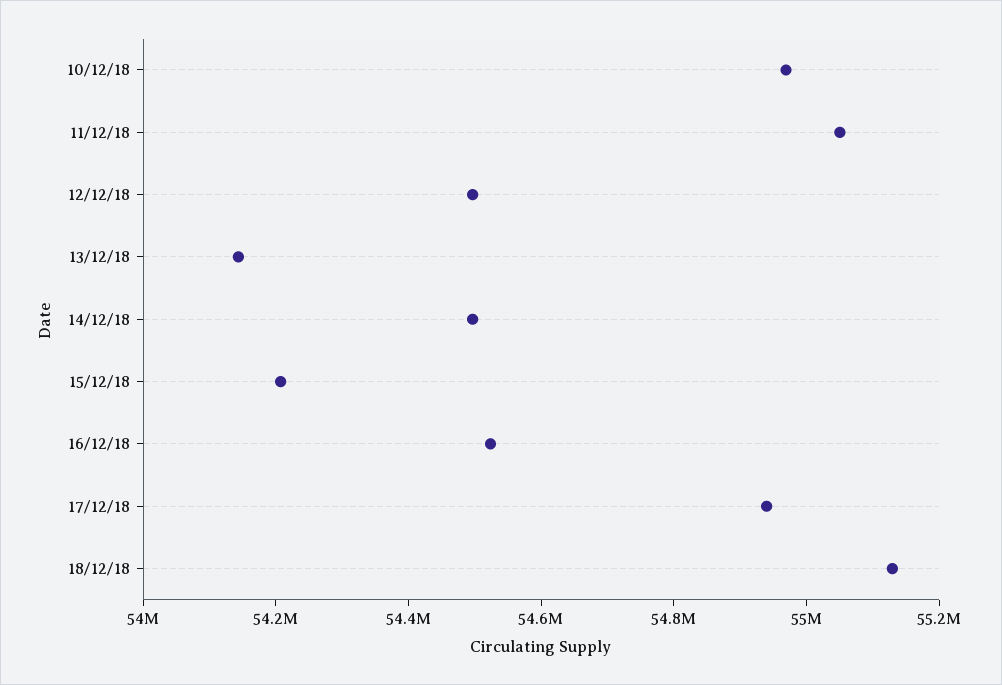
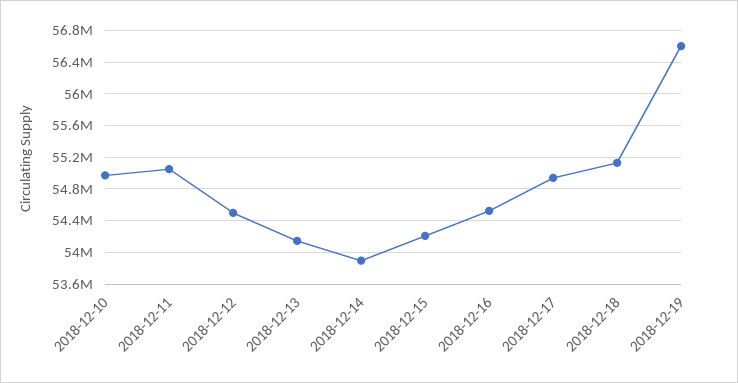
14/12/18: 54500000 -> 53900000
2018-12-19: none -> 56600000

